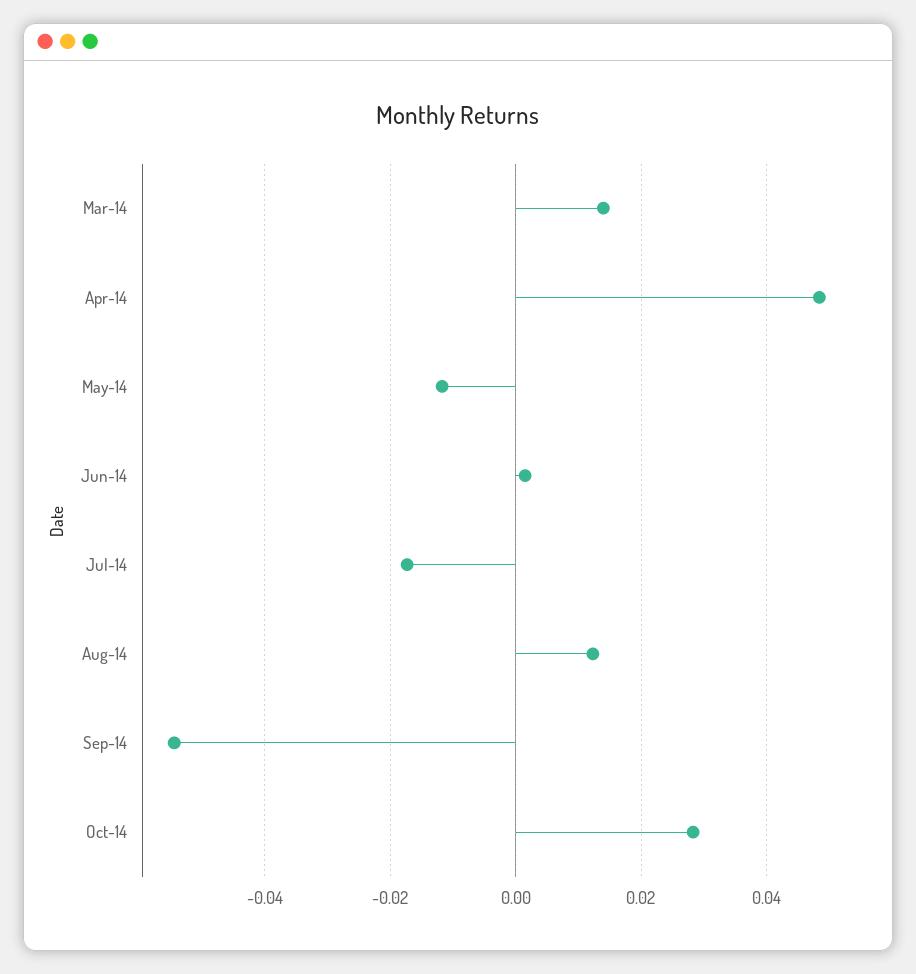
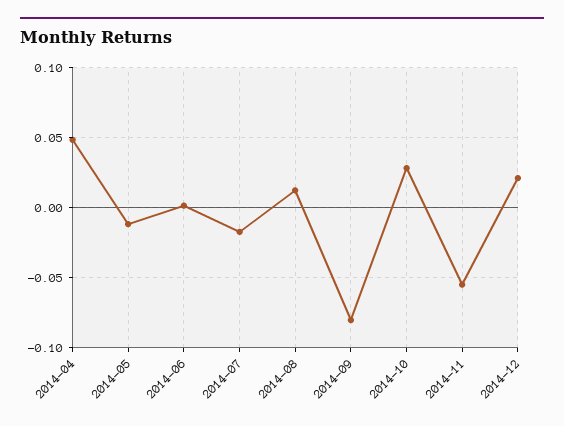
Mar-14: 0.014 -> none
Sep-14: -0.054 -> -0.08
2014-11: none -> -0.055
2014-12: none -> 0.02

